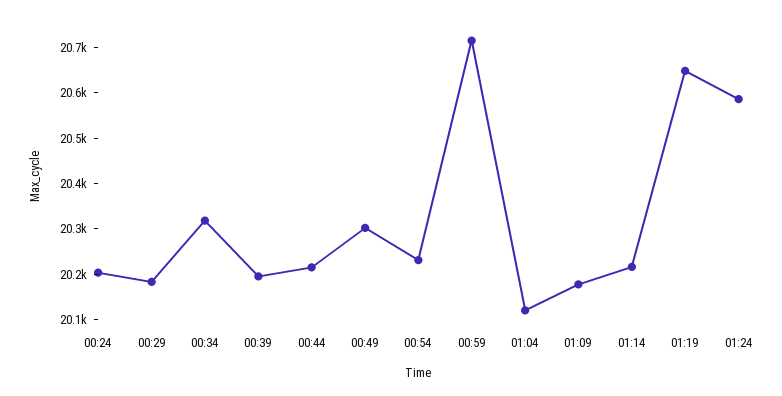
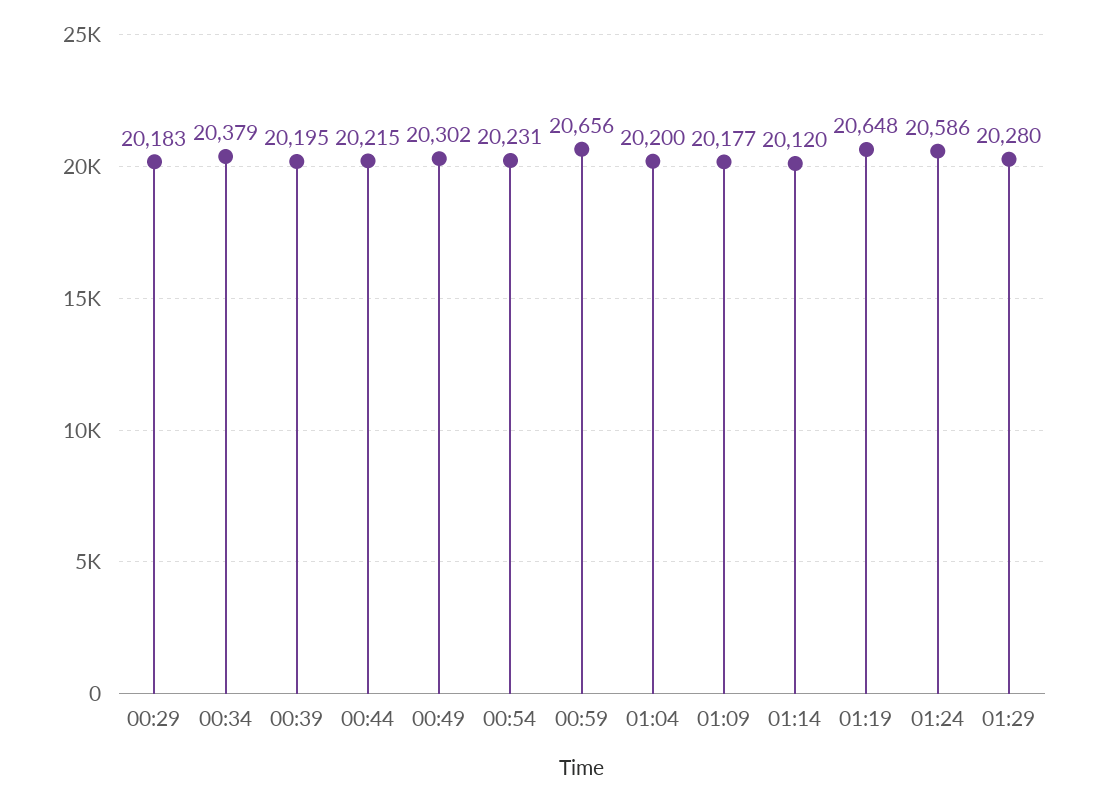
00:24: 20200 -> none
00:34: 20320 -> 20379
00:59: 20720 -> 20656
01:04: 20120 -> 20200
01:14: 20220 -> 20120
01:29: none -> 20280

